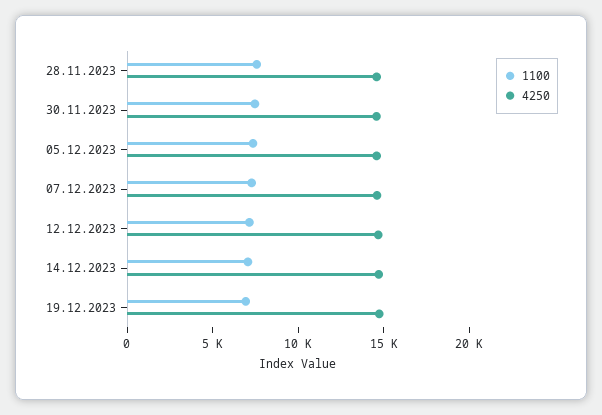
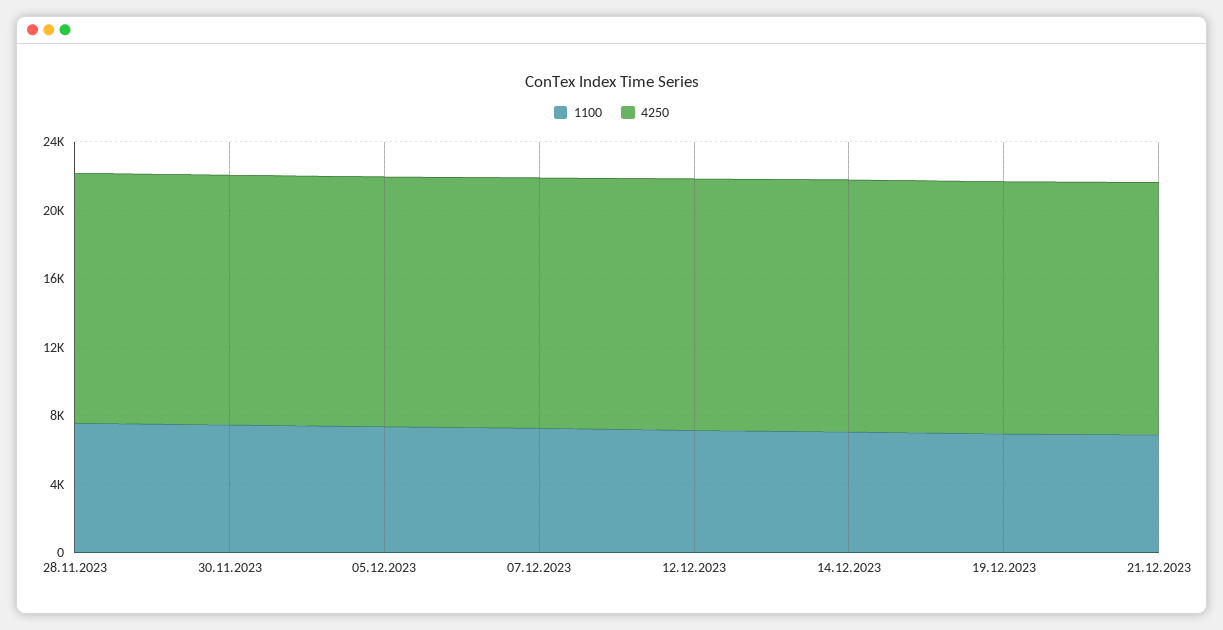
1100, 21.12.2023: none -> 7000
4250, 21.12.2023: none -> 15000

